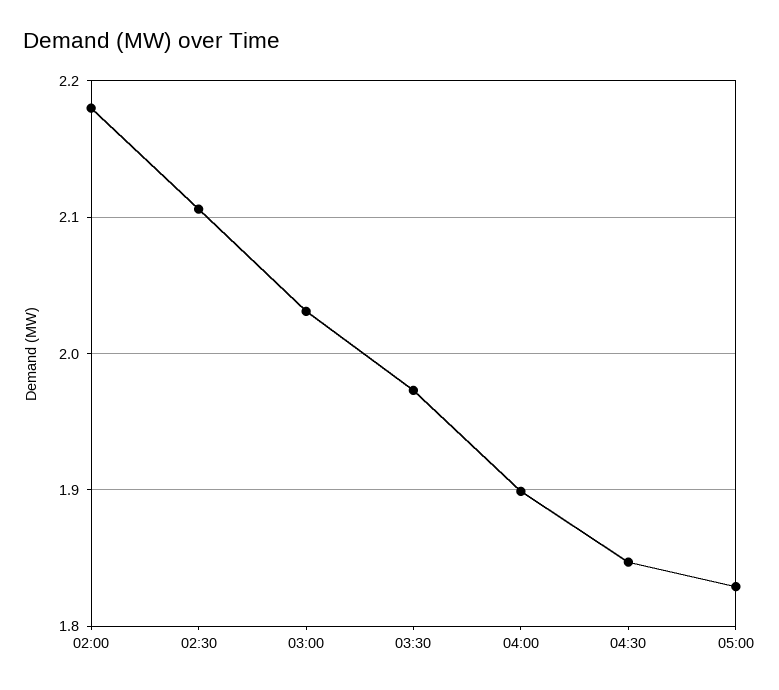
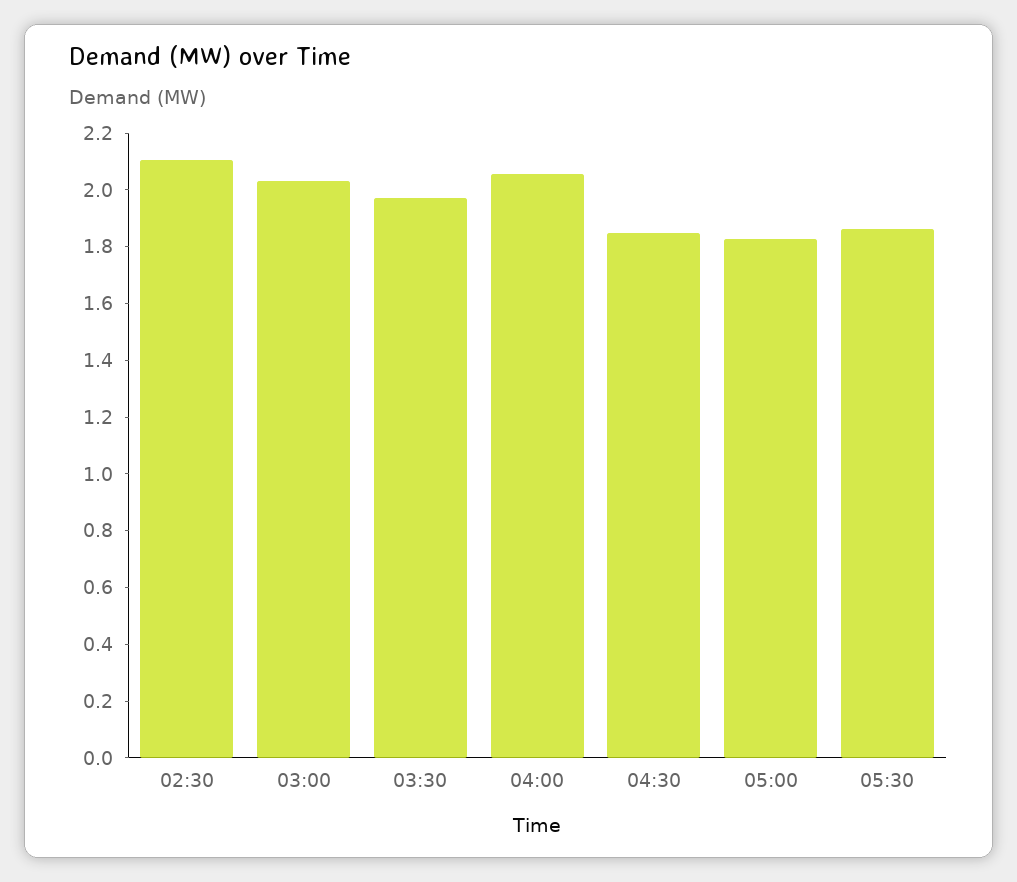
02:00: 2.18 -> none
04:00: 1.9 -> 2.05
05:30: none -> 1.85

